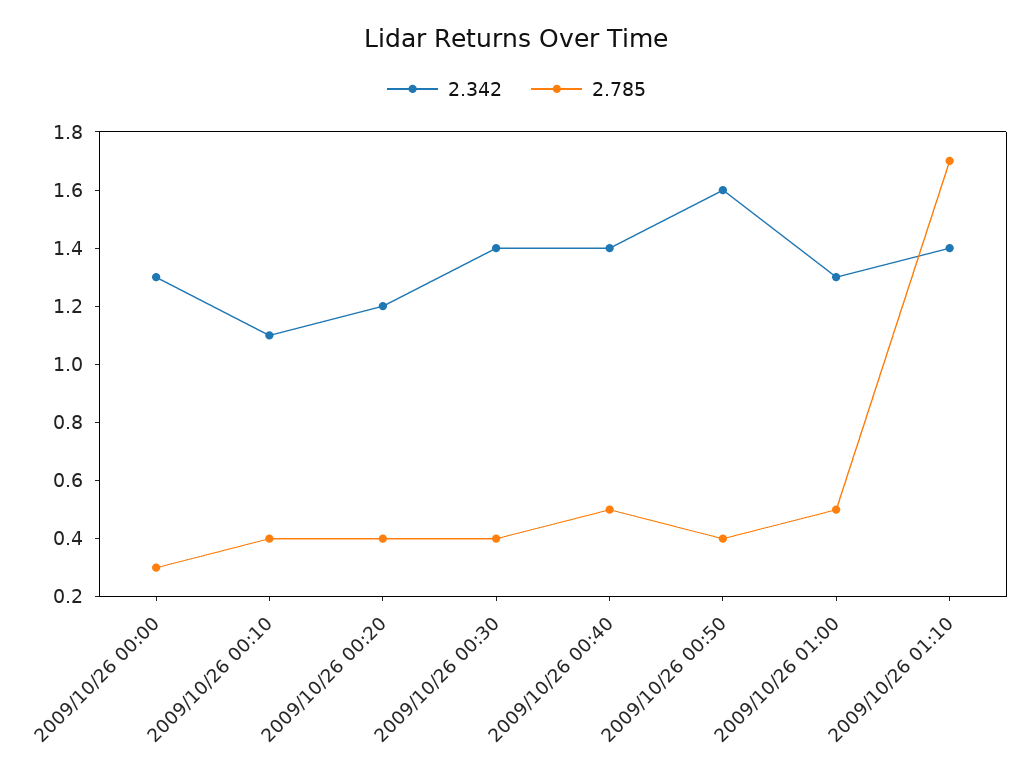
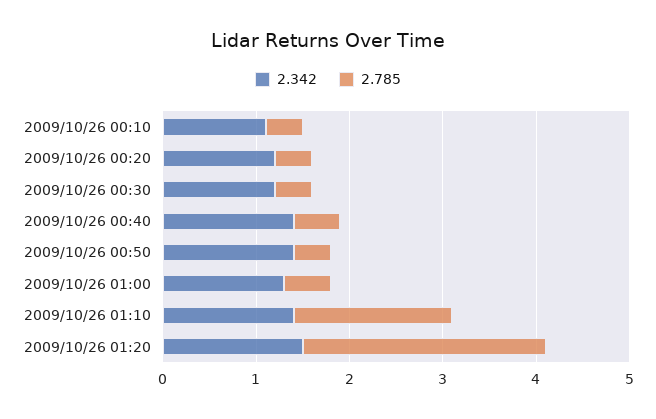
2.342, 2009/10/26 00:00: 1.3 -> none
2.785, 2009/10/26 00:00: 0.3 -> none
2.342, 2009/10/26 00:30: 1.4 -> 1.2
2.342, 2009/10/26 00:50: 1.6 -> 1.4
2.342, 2009/10/26 01:20: none -> 1.5
2.785, 2009/10/26 01:20: none -> 2.6

